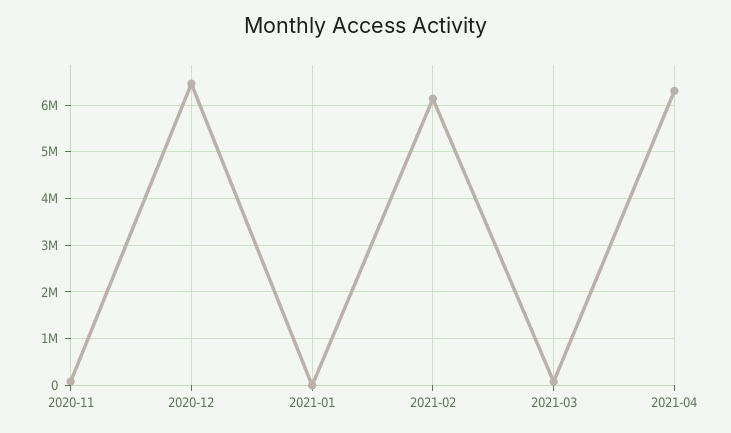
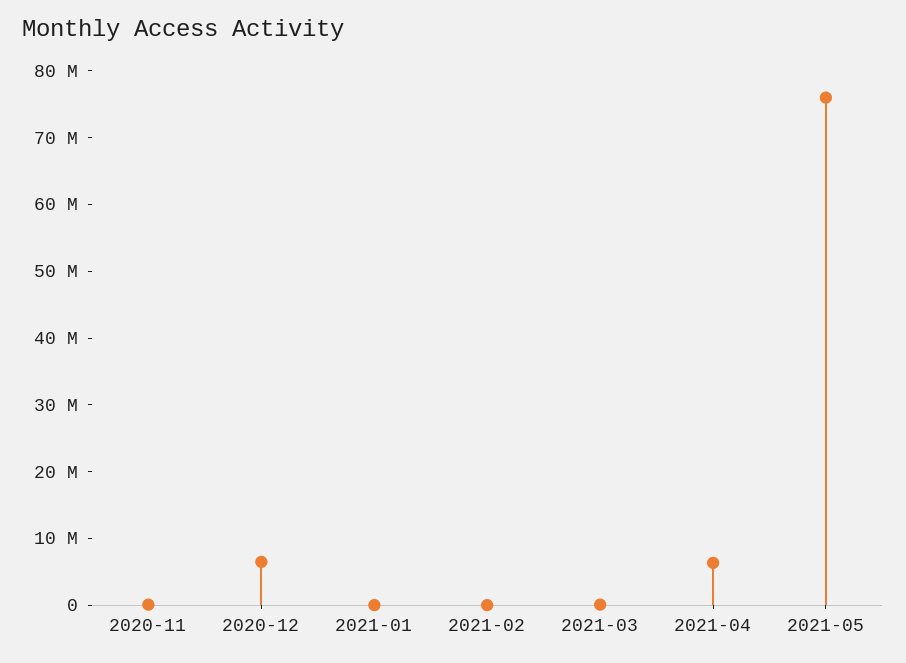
2021-02: 6200000 -> 0
2021-05: none -> 76000000

